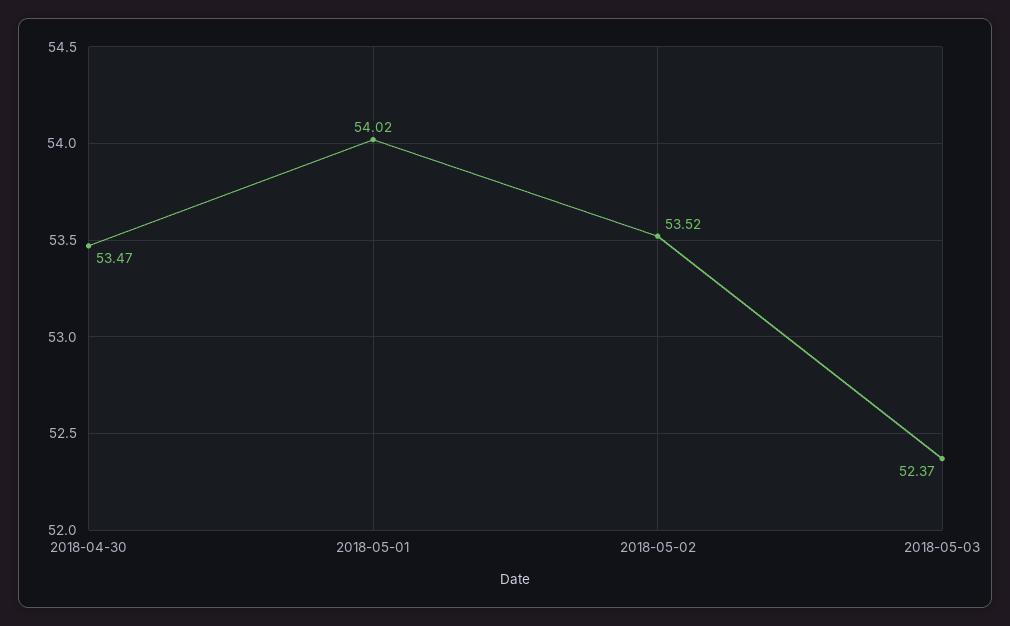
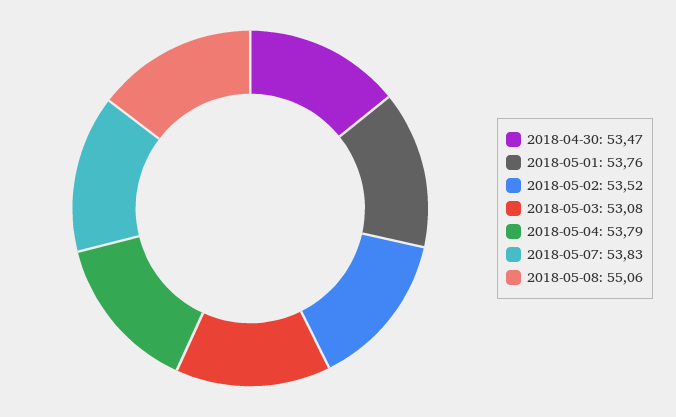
2018-05-01: 54.02 -> 53.76
2018-05-03: 52.37 -> 53.08
2018-05-04: none -> 53.79
2018-05-07: none -> 53.83
2018-05-08: none -> 55.06

